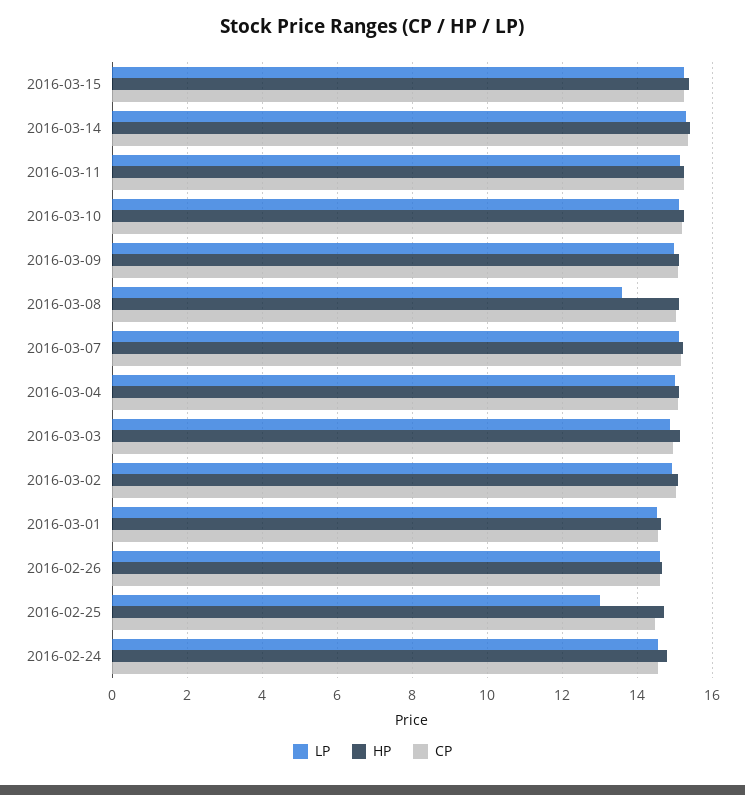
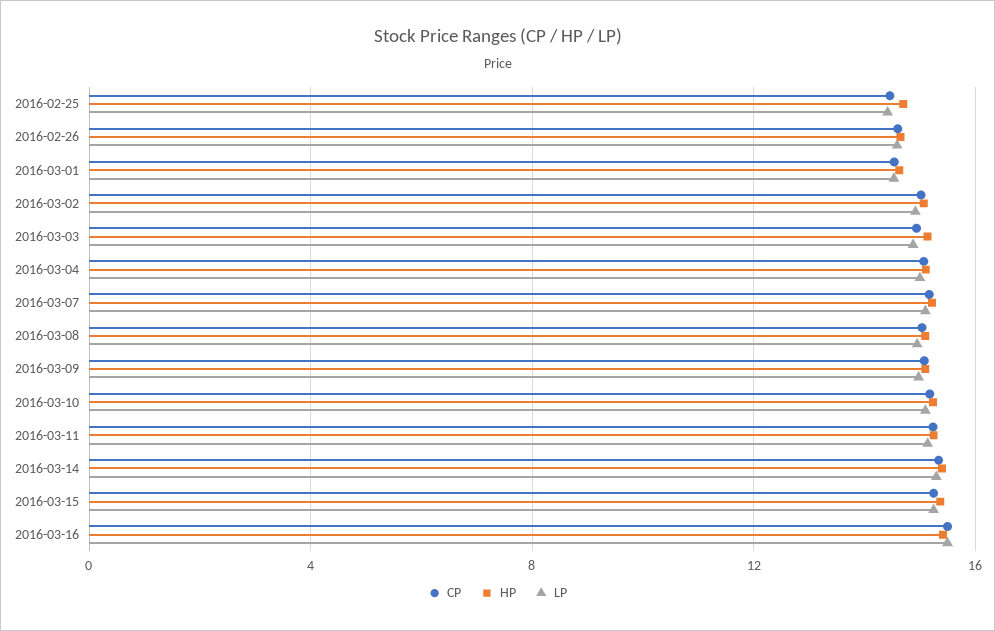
LP, 2016-03-08: 13.6 -> 15
LP, 2016-02-25: 13 -> 14.5
LP, 2016-02-24: 14.6 -> none
HP, 2016-02-24: 14.8 -> none
CP, 2016-02-24: 14.6 -> none
CP, 2016-03-16: none -> 15.5
HP, 2016-03-16: none -> 15.5
LP, 2016-03-16: none -> 15.5

